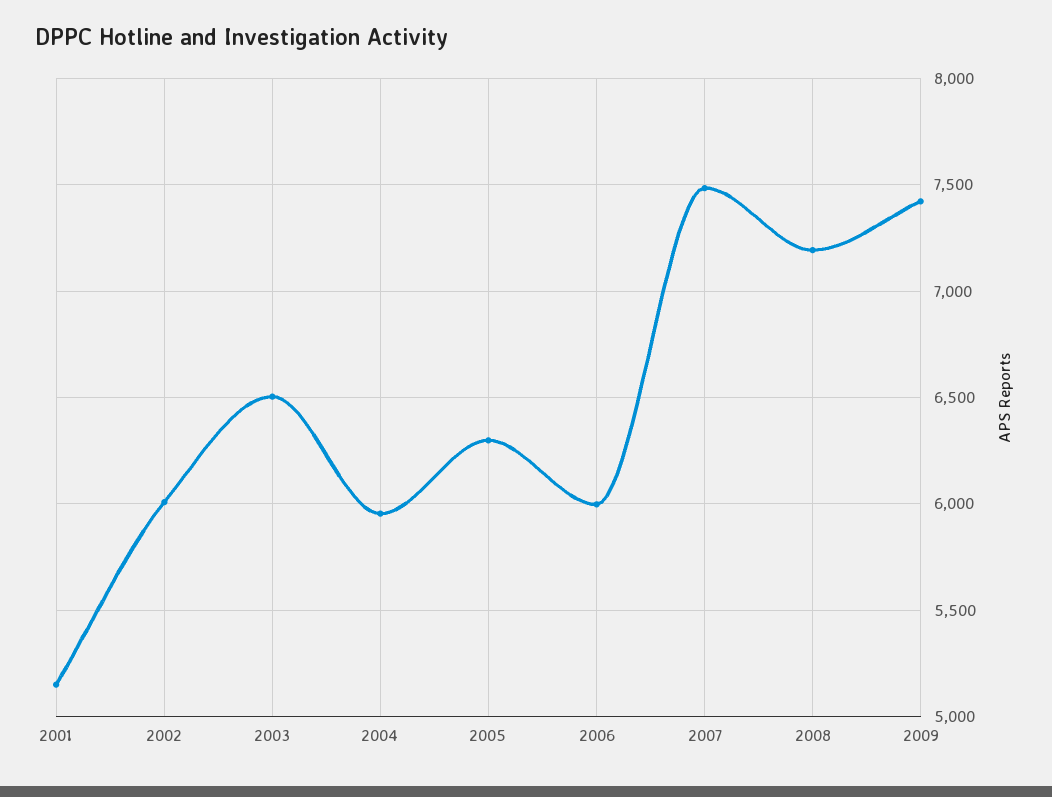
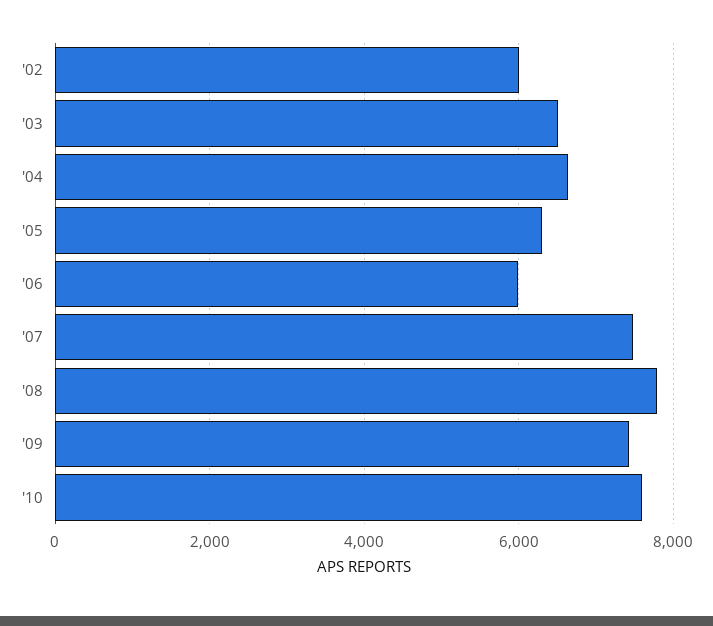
2001: 5150 -> none
2004: 5950 -> 6600
2008: 7200 -> 7800
'10: none -> 7600

